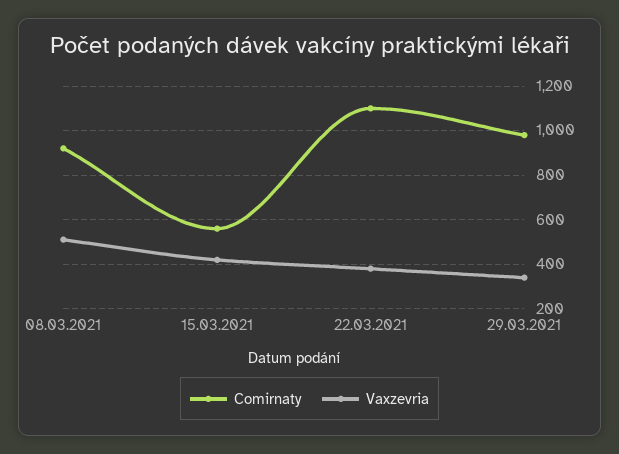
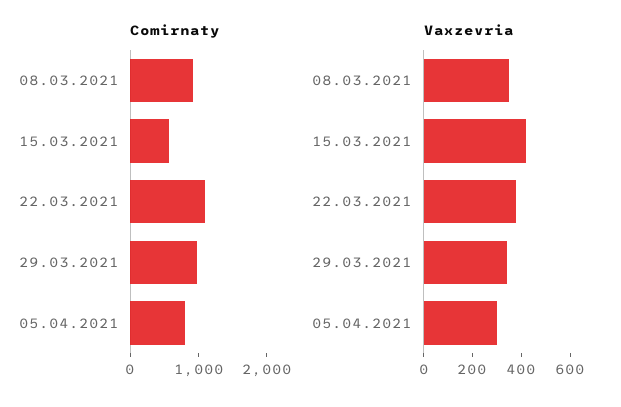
Vaxzevria, 08.03.2021: 500 -> 350
Comirnaty, 05.04.2021: none -> 800
Vaxzevria, 05.04.2021: none -> 300

